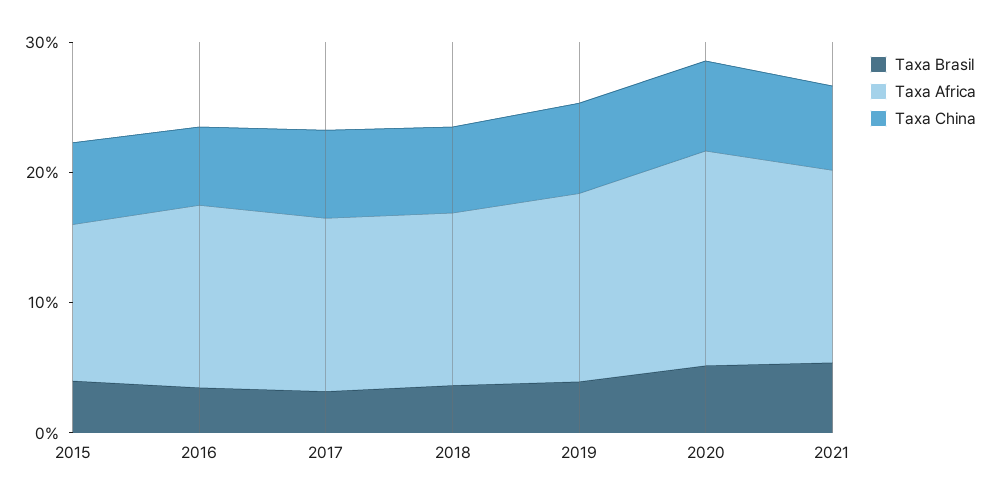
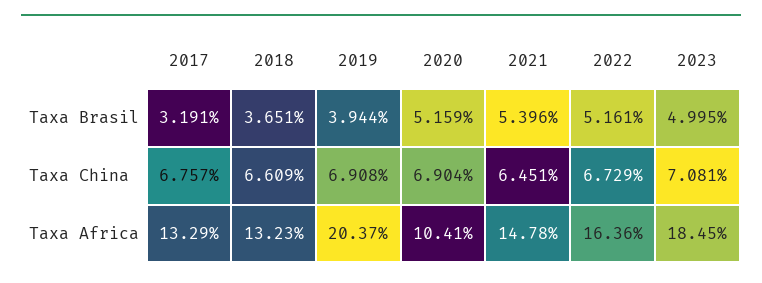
Taxa Brasil, 2015: 4 -> none
Taxa Africa, 2015: 12 -> none
Taxa China, 2015: 6 -> none
Taxa Brasil, 2016: 4 -> none
Taxa Africa, 2016: 14 -> none
Taxa China, 2016: 6 -> none
Taxa Africa, 2019: 14 -> 20.37
Taxa Africa, 2020: 16 -> 10.41
Taxa Brasil, 2022: none -> 5.161
Taxa Brasil, 2023: none -> 4.995
Taxa China, 2022: none -> 6.729
Taxa China, 2023: none -> 7.081
Taxa Africa, 2022: none -> 16.36
Taxa Africa, 2023: none -> 18.45

